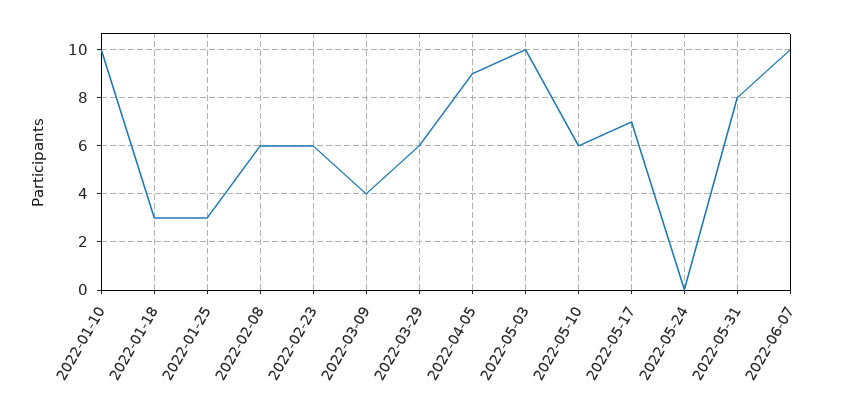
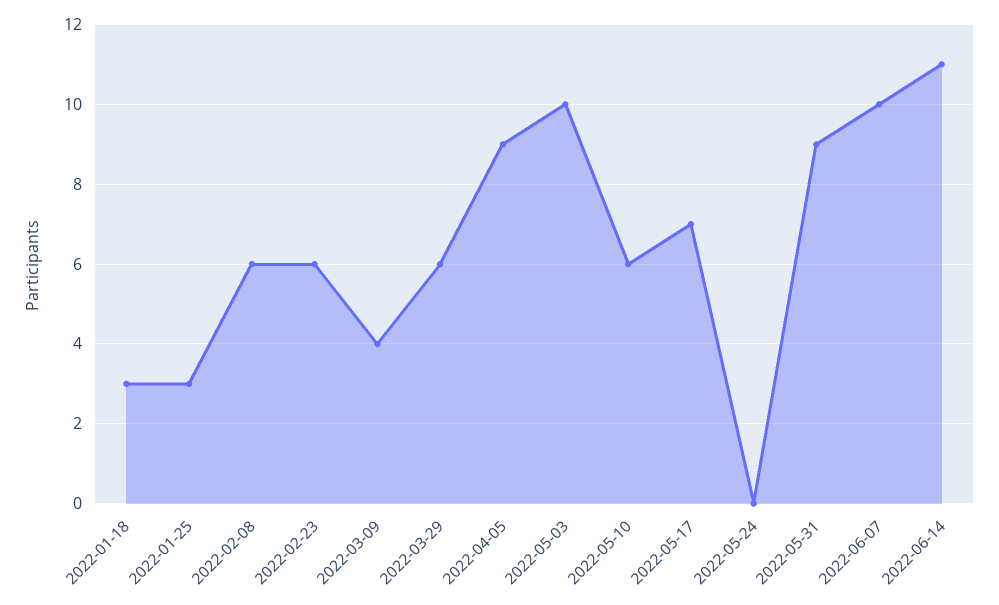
2022-01-10: 10 -> none
2022-05-31: 8 -> 9
2022-06-14: none -> 11

